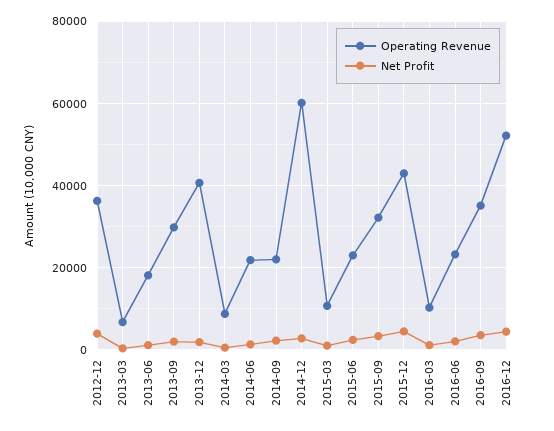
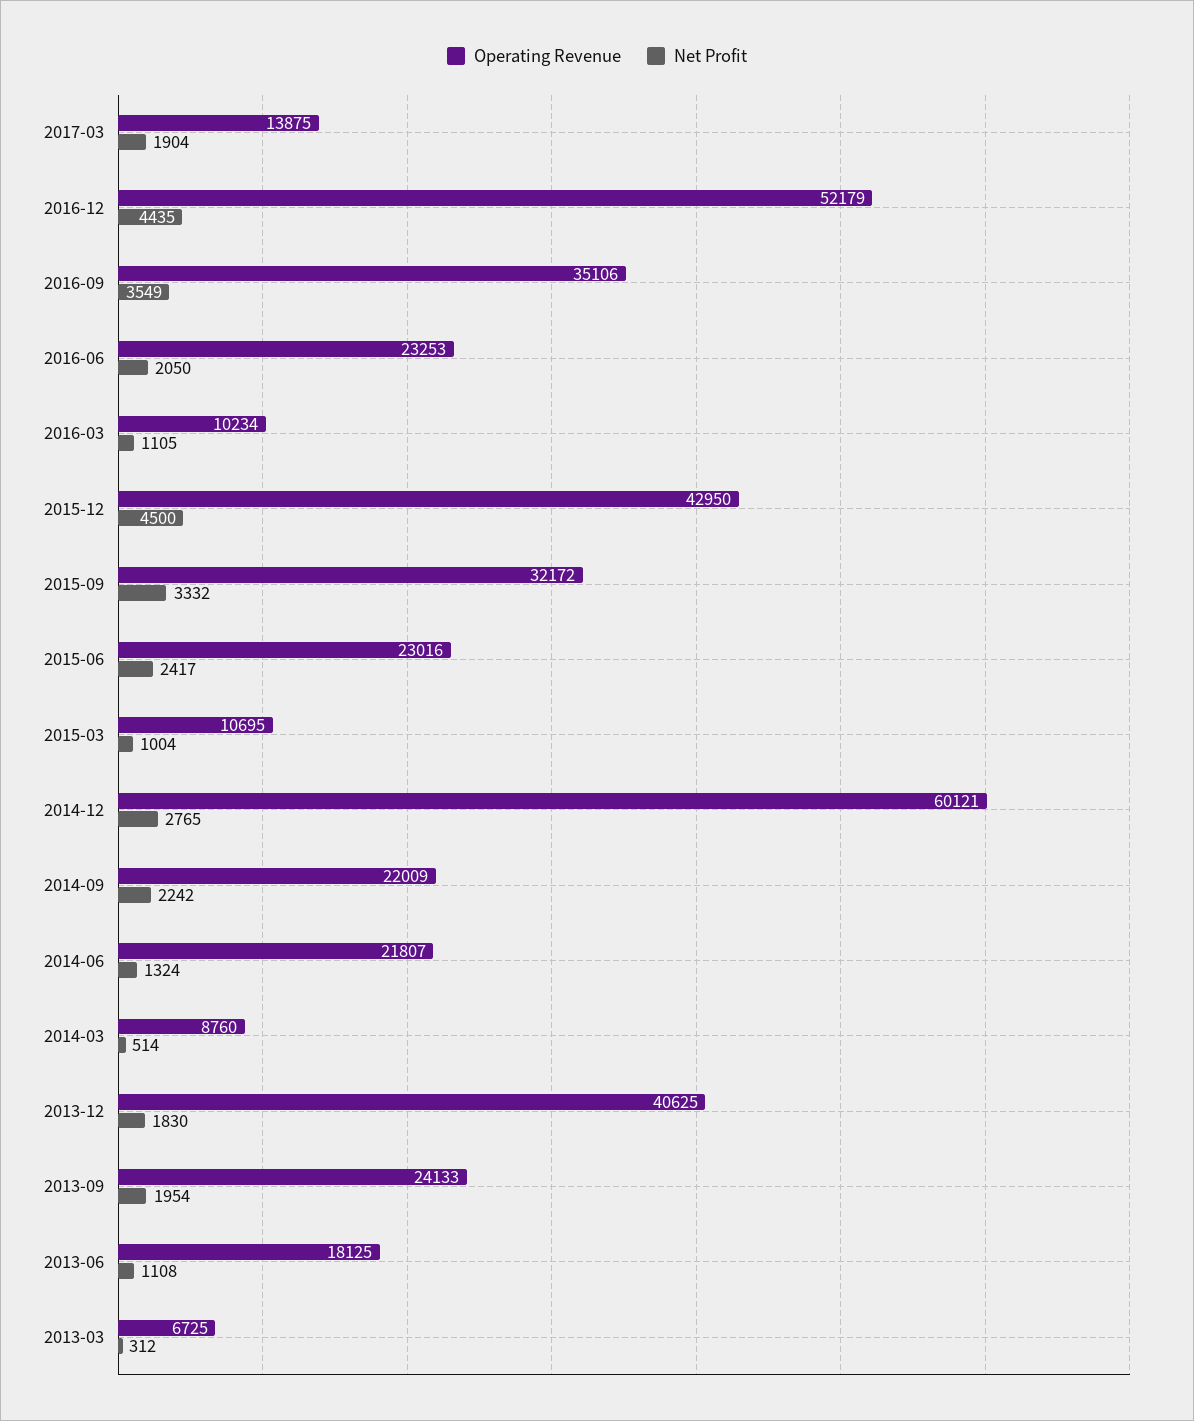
Operating Revenue, 2012-12: 36000 -> none
Net Profit, 2012-12: 4000 -> none
Operating Revenue, 2013-09: 30000 -> 24133
Operating Revenue, 2017-03: none -> 13875
Net Profit, 2017-03: none -> 1904

